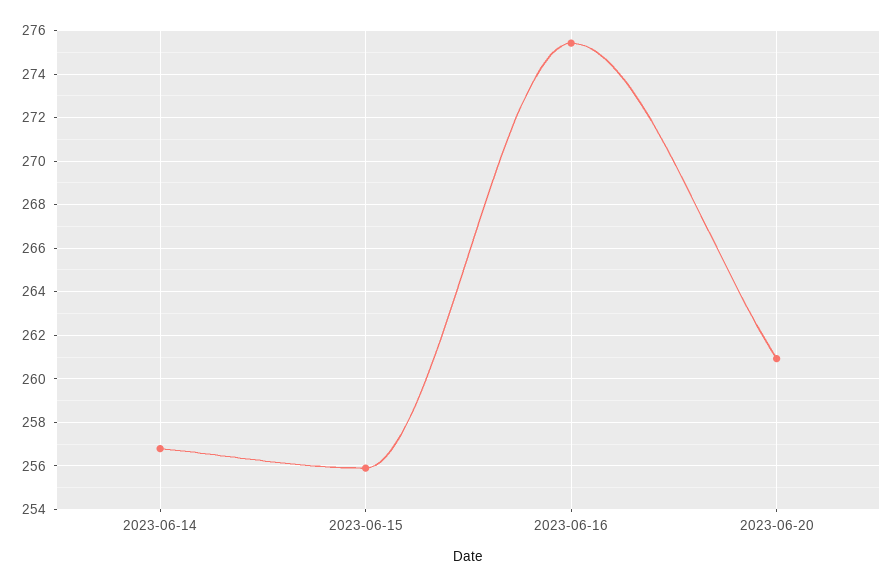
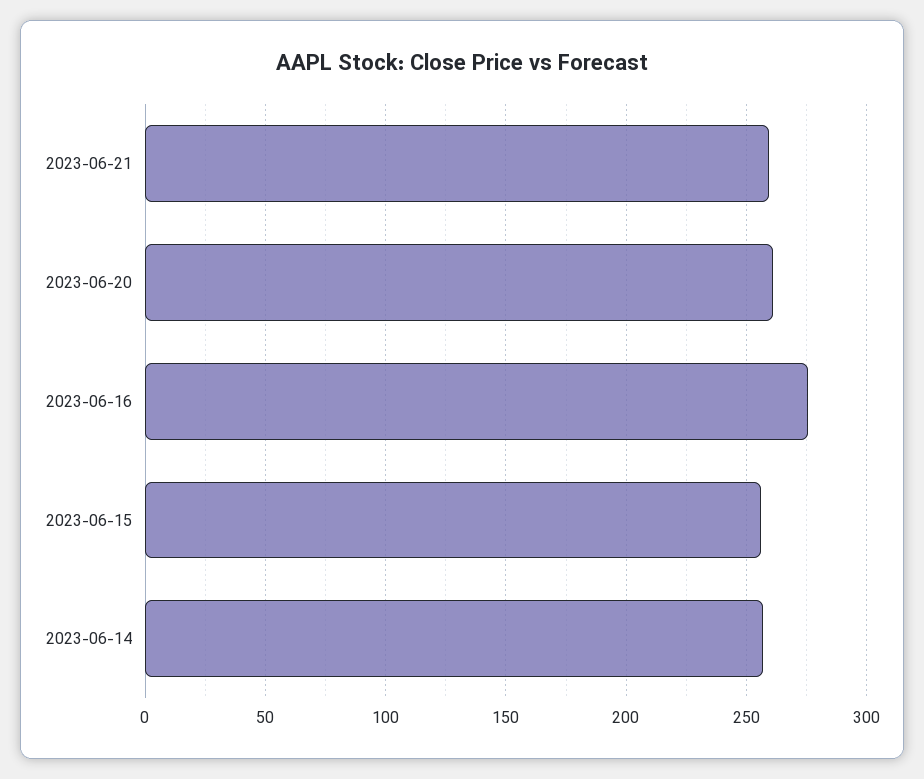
2023-06-21: none -> 260

